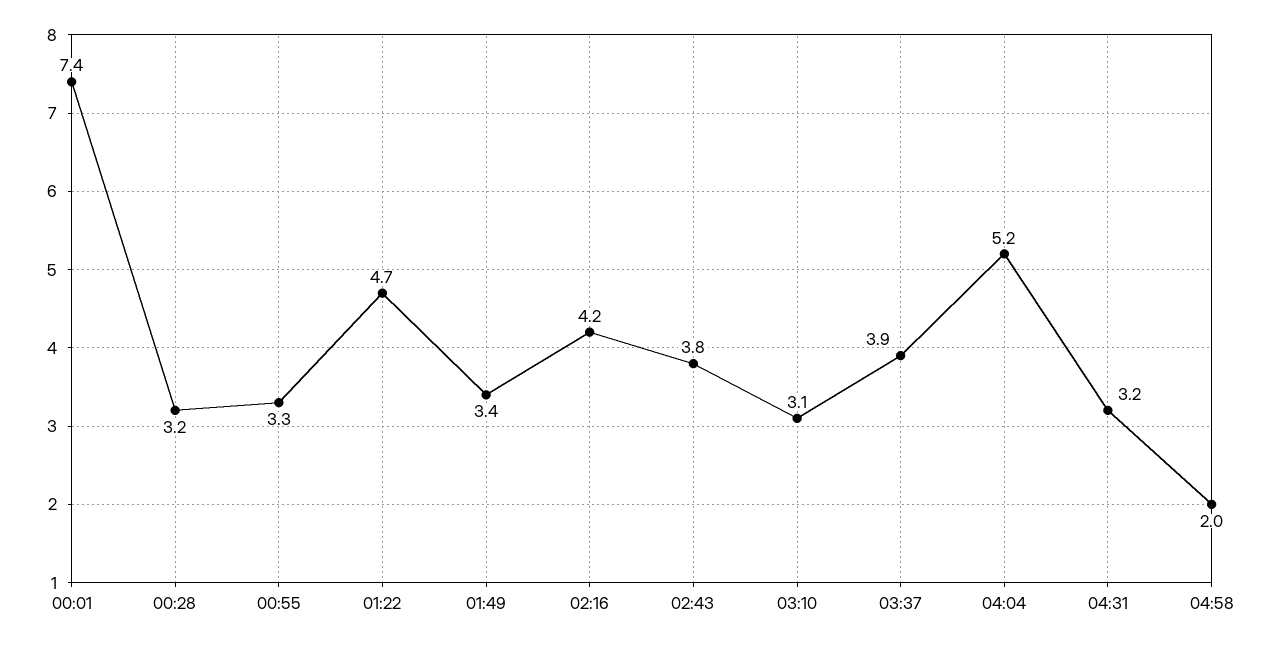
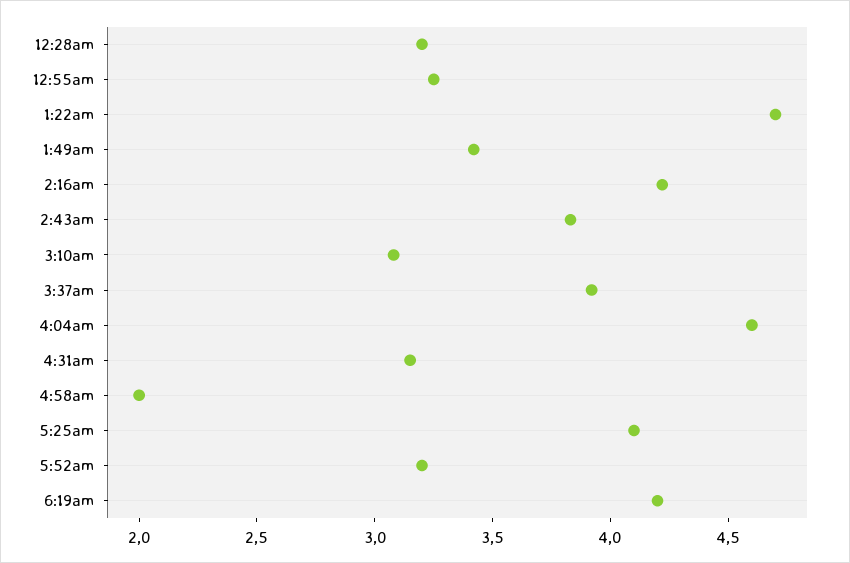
00:01: 7.4 -> none
04:04: 5.2 -> 4.6
5:25am: none -> 4.1
5:52am: none -> 3.2
6:19am: none -> 4.2

